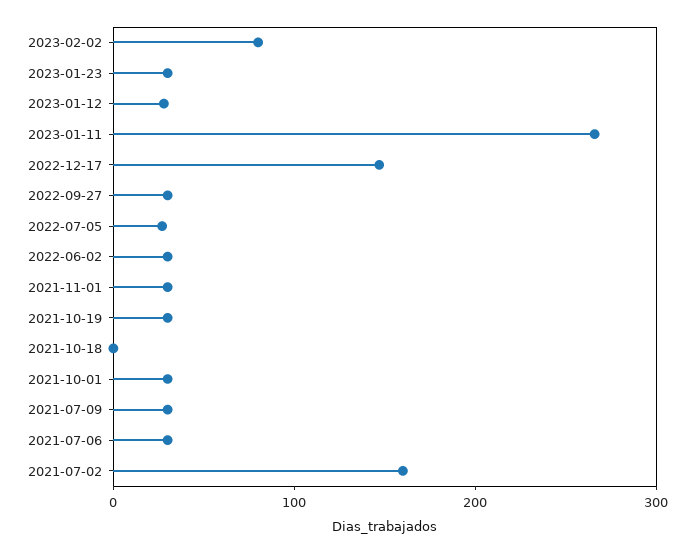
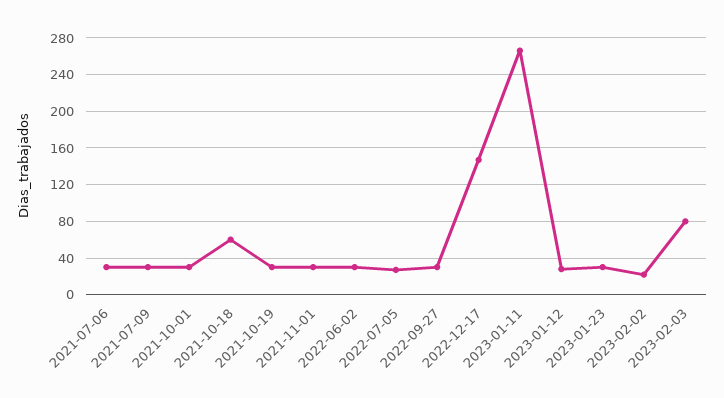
2023-02-02: 80 -> 20
2021-10-18: 0 -> 60
2021-07-02: 160 -> none
2023-02-03: none -> 80

